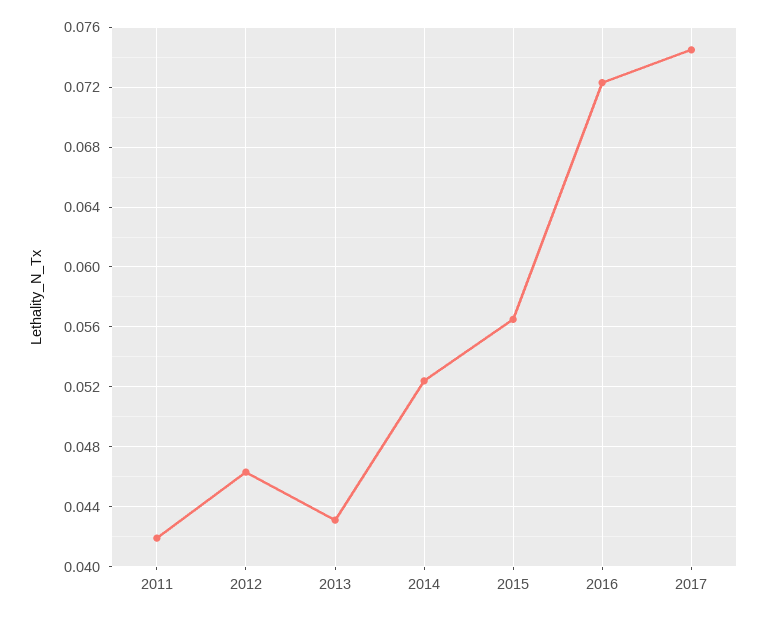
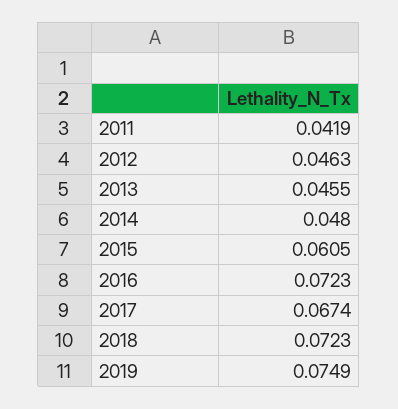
2013: 0.043 -> 0.0455
2014: 0.0525 -> 0.048
2015: 0.0565 -> 0.0605
2017: 0.0745 -> 0.0674
2018: none -> 0.0723
2019: none -> 0.0749

